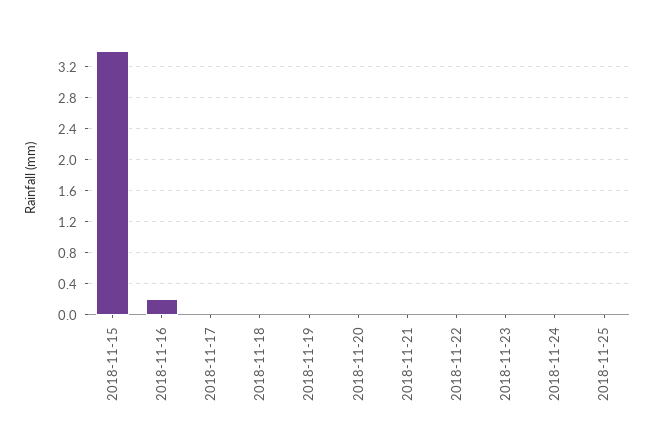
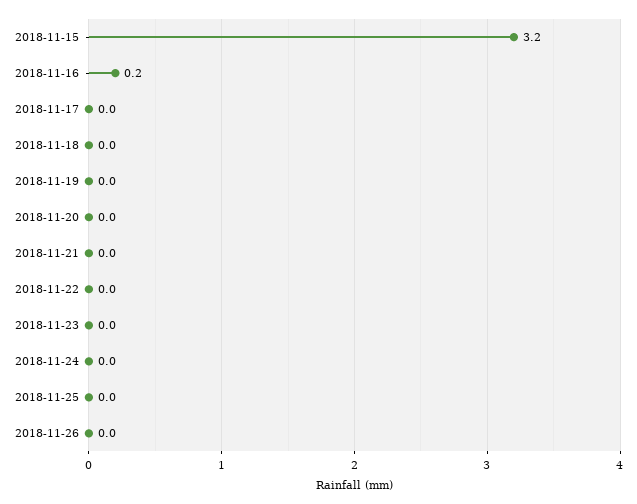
2018-11-15: 3.4 -> 3.2
2018-11-26: none -> 0

